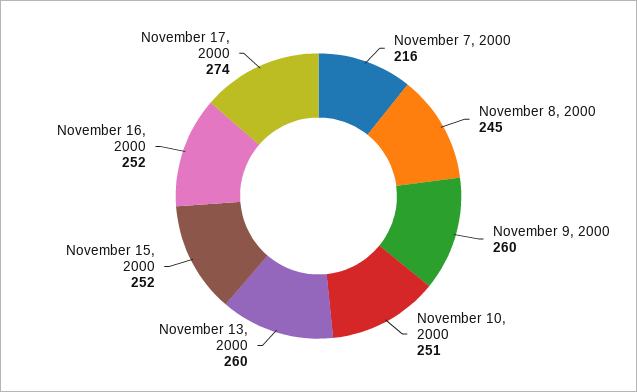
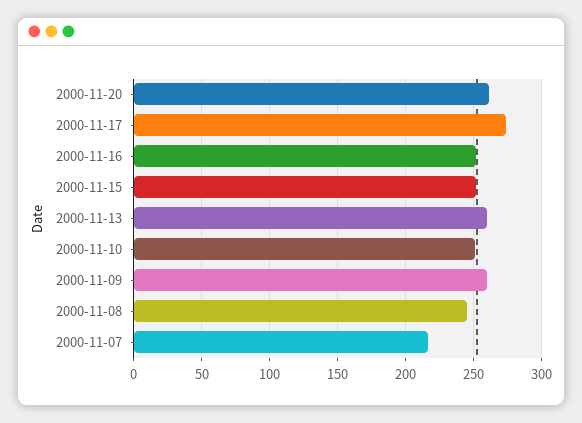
2000-11-20: none -> 260

